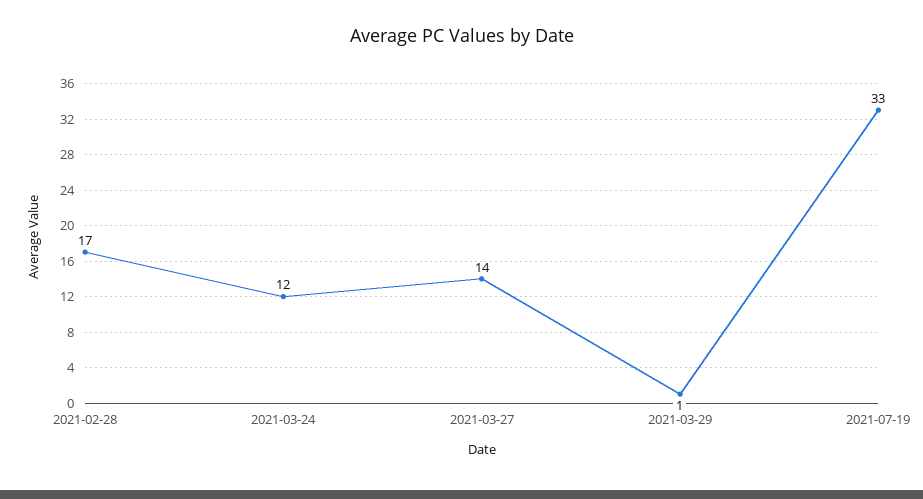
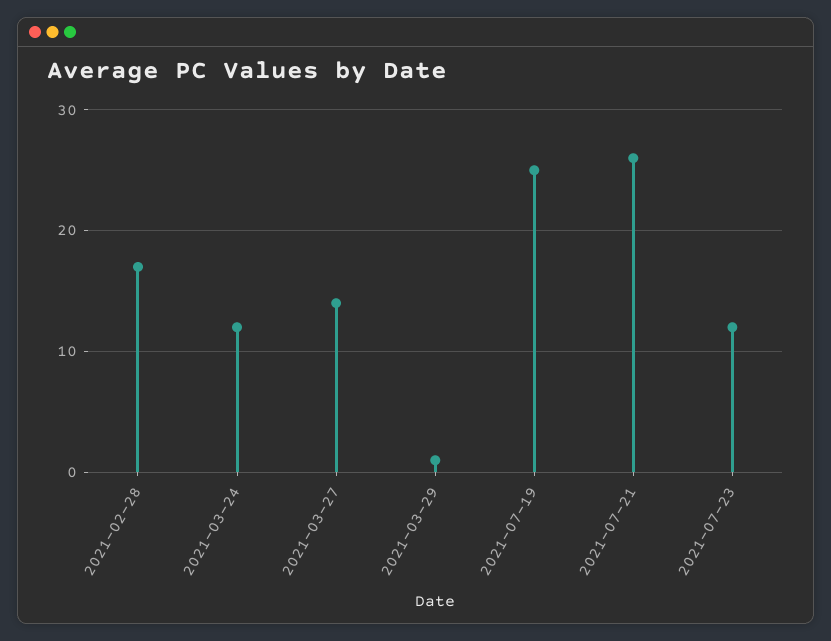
2021-07-19: 33 -> 25
2021-07-21: none -> 26
2021-07-23: none -> 12

